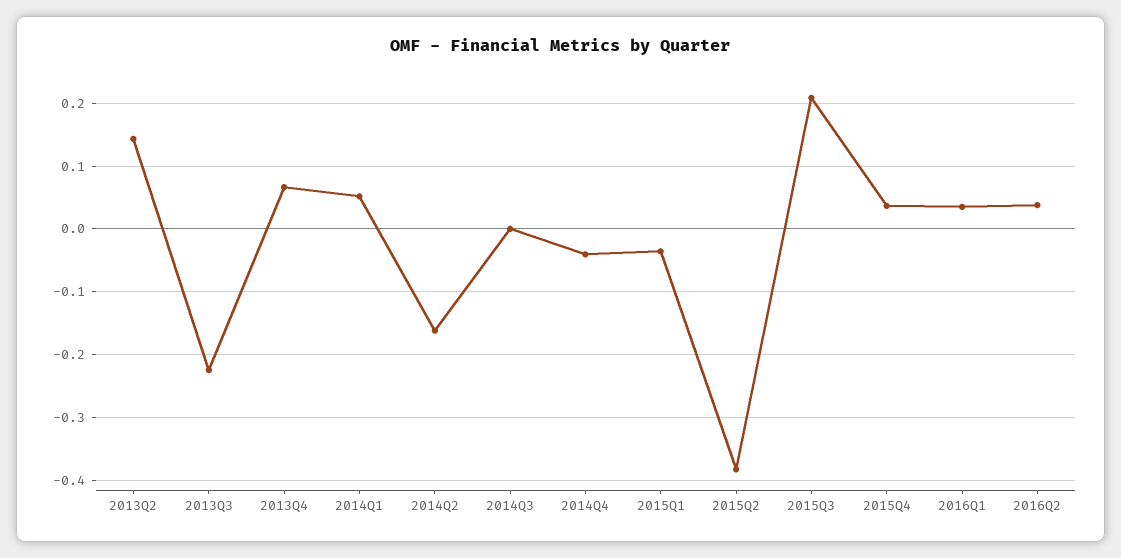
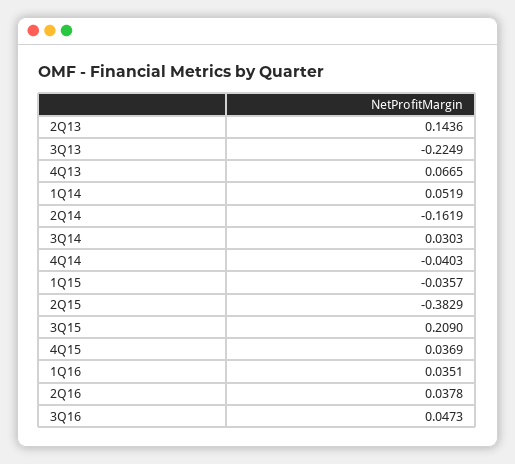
2014Q3: 0 -> 0.0303
3Q16: none -> 0.0473

